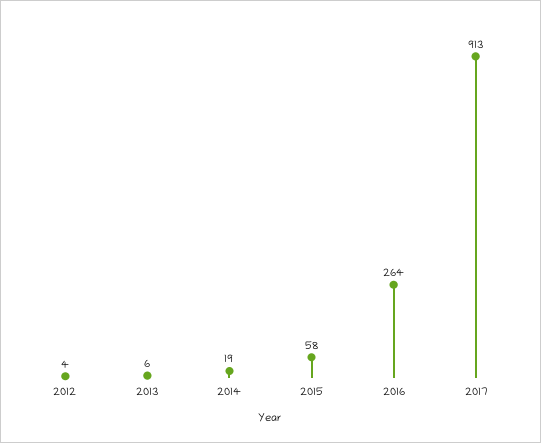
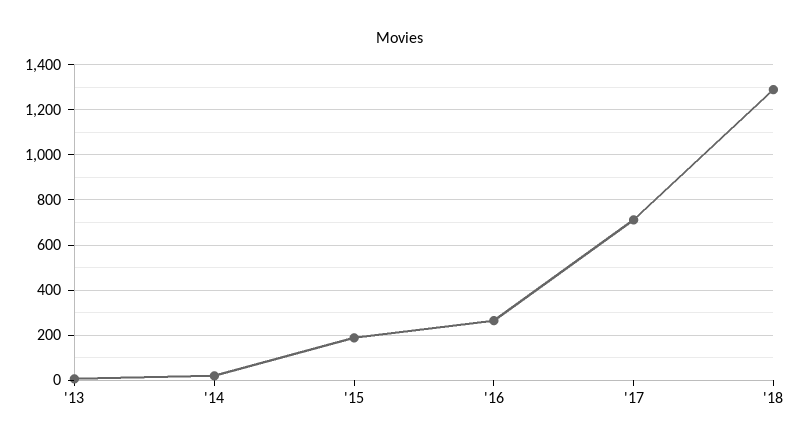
2012: 4 -> none
2015: 58 -> 200
2017: 913 -> 700
'18: none -> 1300

